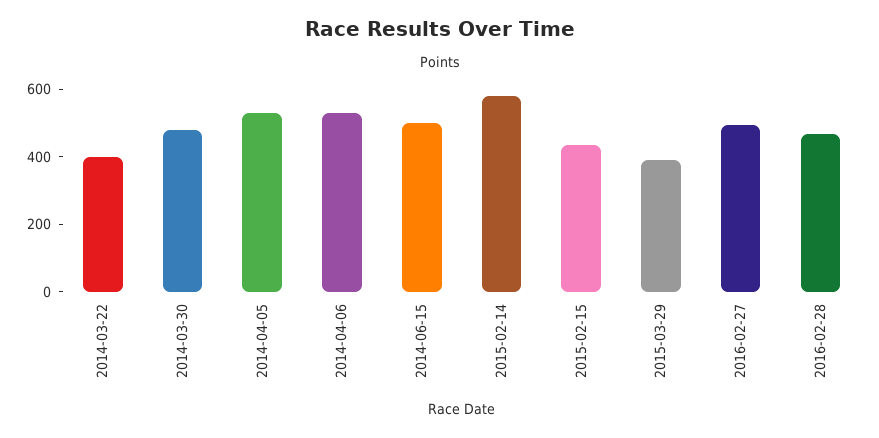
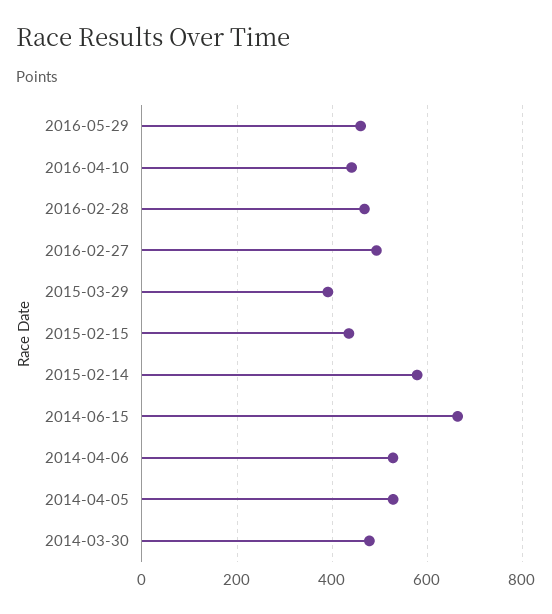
2014-03-22: 400 -> none
2014-06-15: 500 -> 660
2016-05-29: none -> 460
2016-04-10: none -> 440

